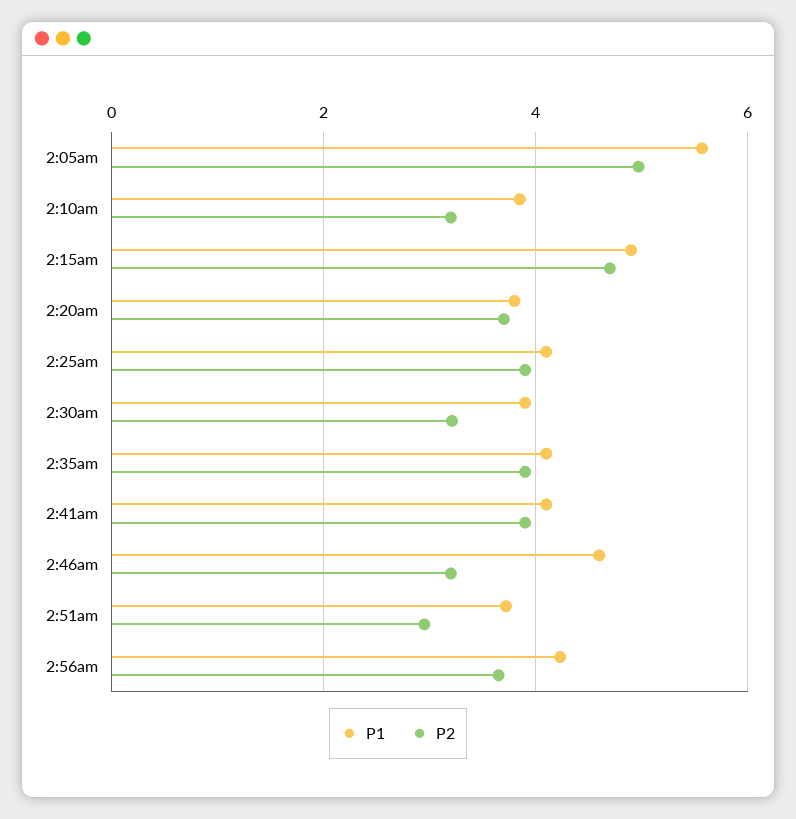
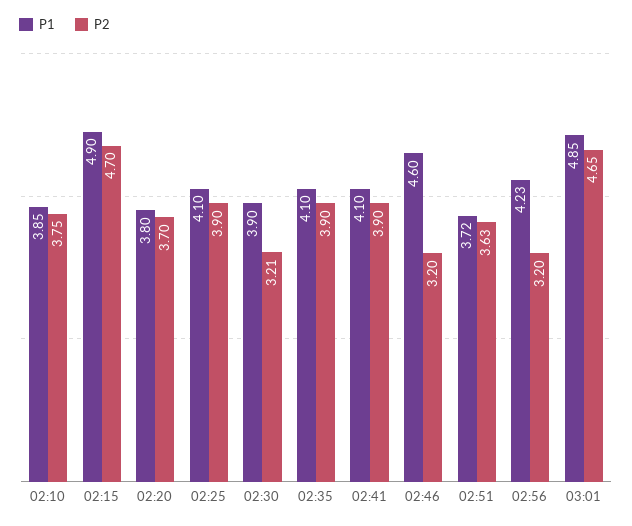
P1, 2:05am: 5.6 -> none
P2, 2:05am: 5 -> none
P2, 2:10am: 3.2 -> 3.75
P2, 2:51am: 3 -> 3.63
P2, 2:56am: 3.6 -> 3.2
P1, 03:01: none -> 4.85
P2, 03:01: none -> 4.65

